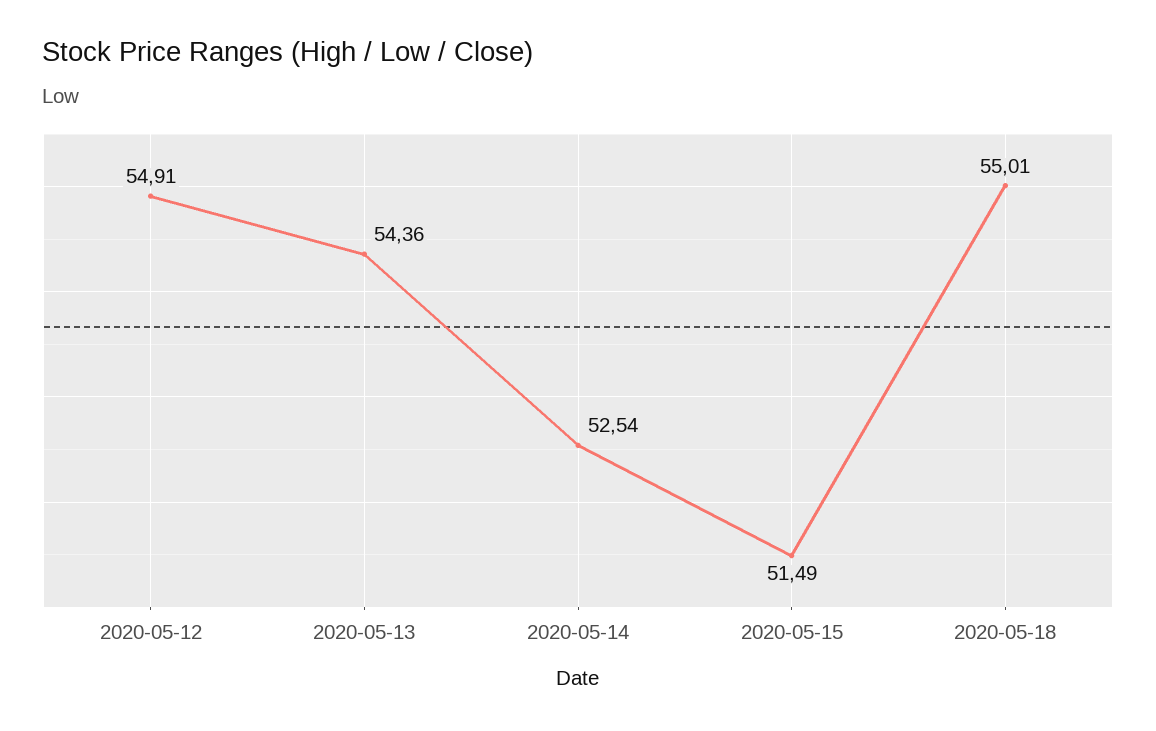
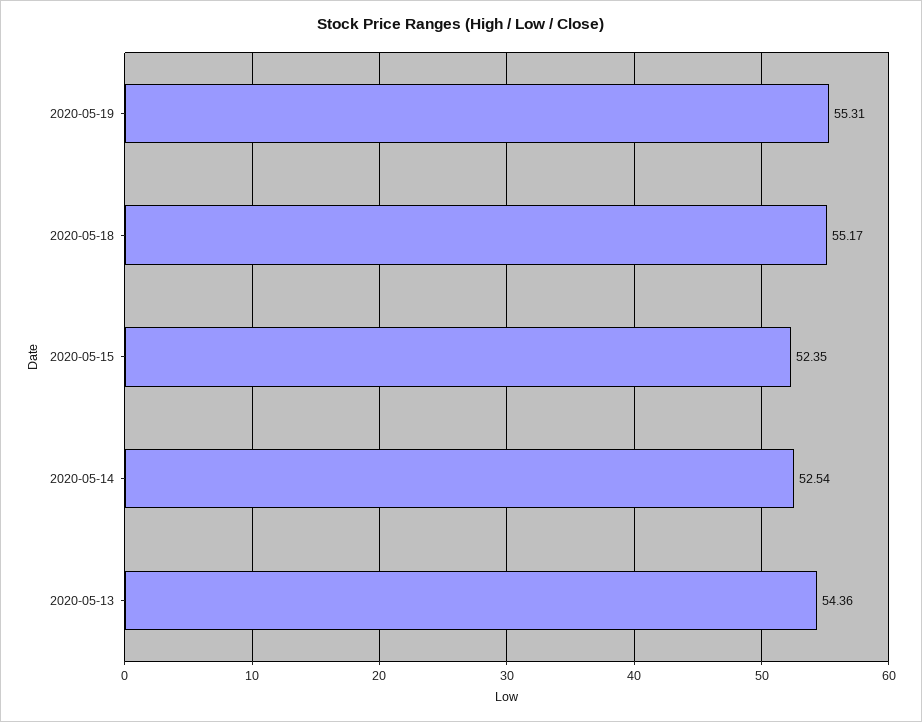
2020-05-12: 54.91 -> none
2020-05-15: 51.49 -> 52.35
2020-05-18: 55.01 -> 55.17
2020-05-19: none -> 55.31

